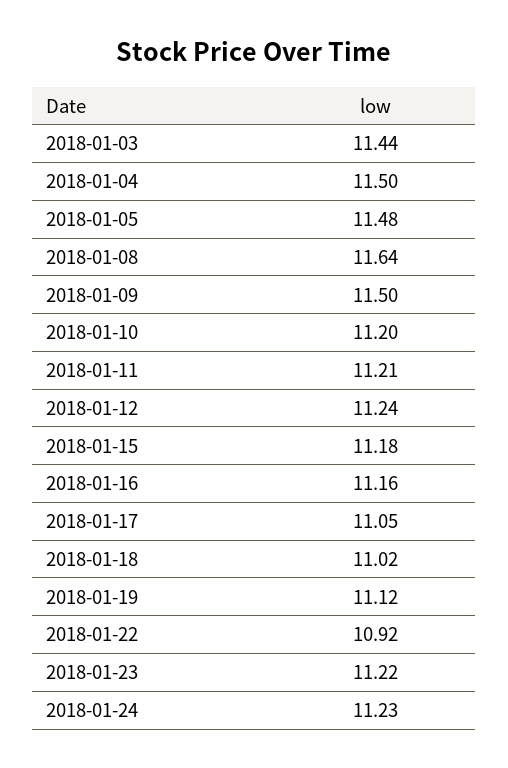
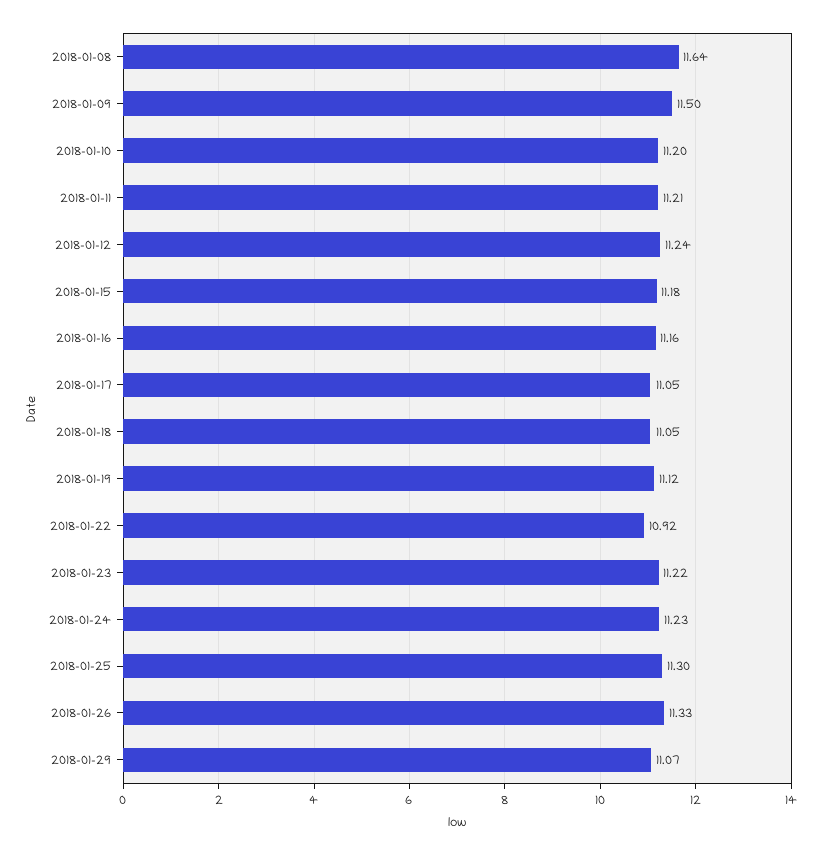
2018-01-03: 11.44 -> none
2018-01-04: 11.5 -> none
2018-01-05: 11.48 -> none
2018-01-18: 11.02 -> 11.05
2018-01-25: none -> 11.3
2018-01-26: none -> 11.33
2018-01-29: none -> 11.07

